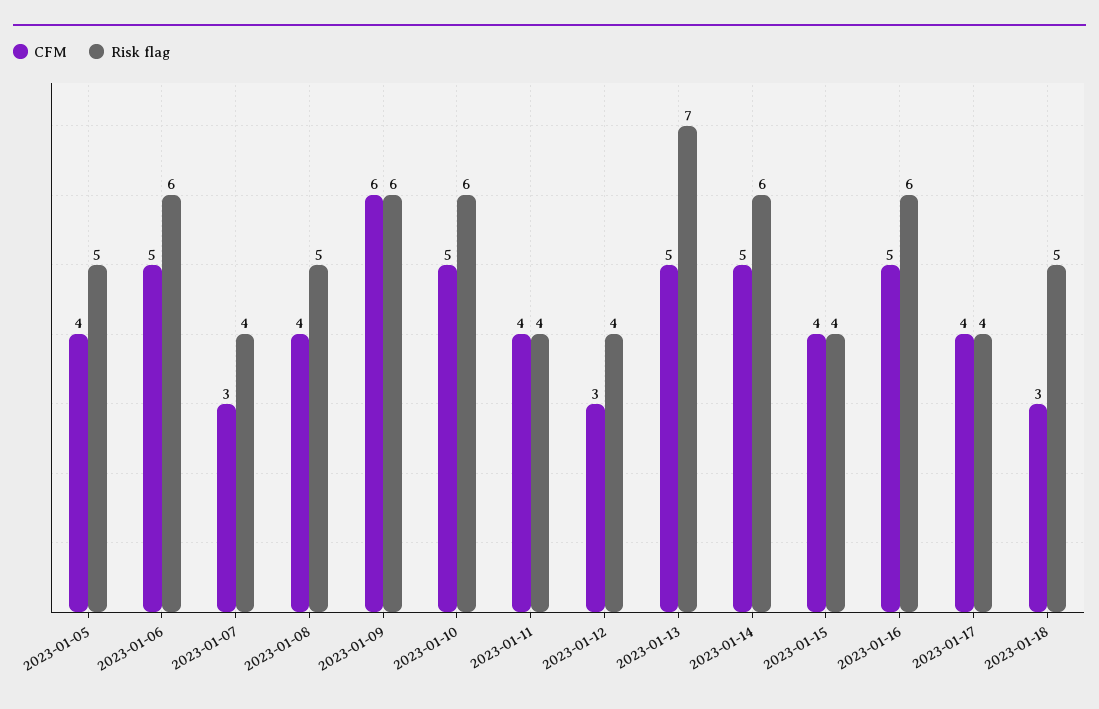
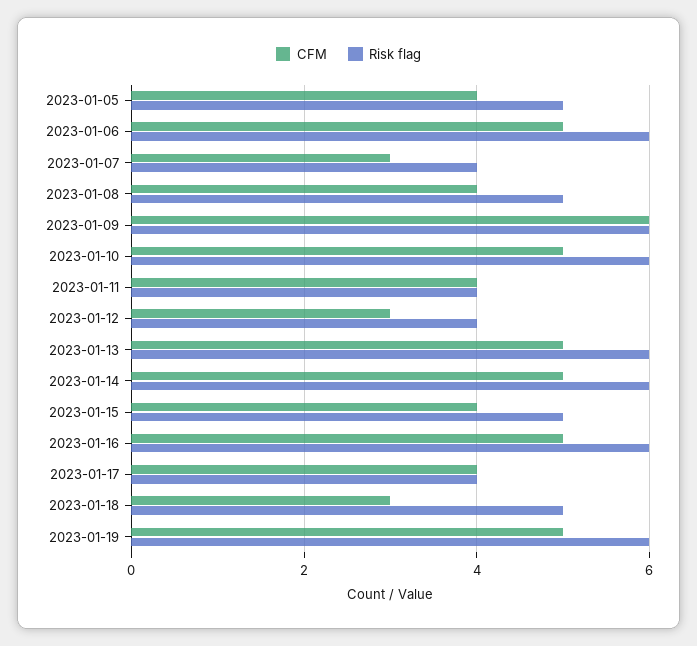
Risk flag, 2023-01-13: 7 -> 6
Risk flag, 2023-01-15: 4 -> 5
CFM, 2023-01-19: none -> 5
Risk flag, 2023-01-19: none -> 6

